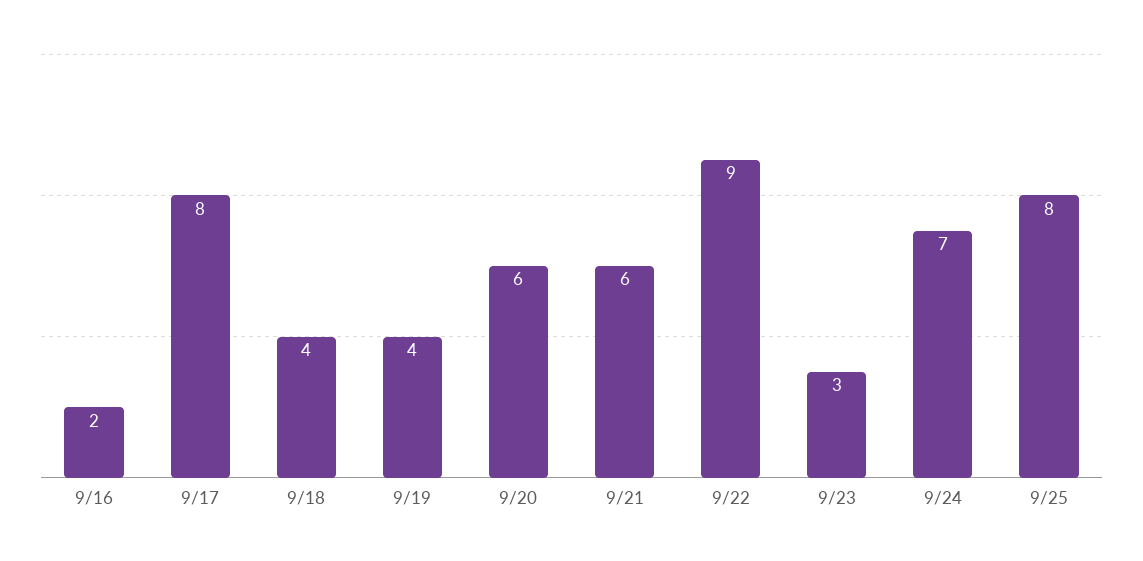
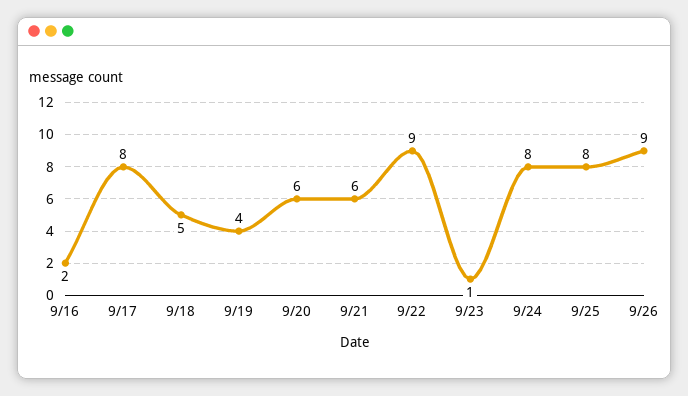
9/18: 4 -> 5
9/23: 3 -> 1
9/24: 7 -> 8
9/26: none -> 9

